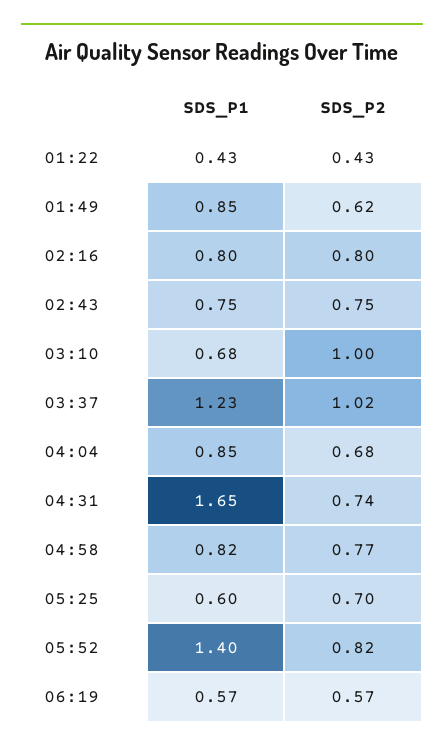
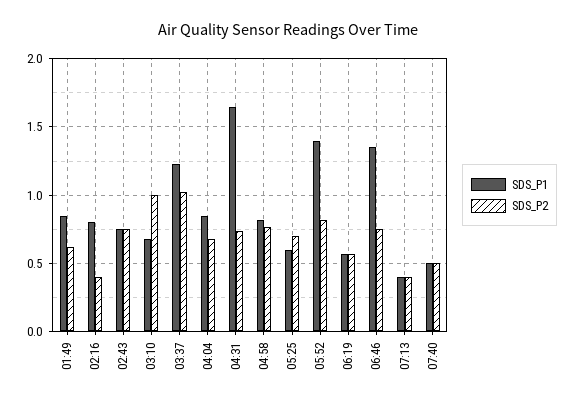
SDS_P1, 01:22: 0.43 -> none
SDS_P2, 01:22: 0.43 -> none
SDS_P2, 02:16: 0.8 -> 0.4
SDS_P1, 06:46: none -> 1.35
SDS_P2, 06:46: none -> 0.75
SDS_P1, 07:13: none -> 0.4
SDS_P2, 07:13: none -> 0.4
SDS_P1, 07:40: none -> 0.5
SDS_P2, 07:40: none -> 0.5

